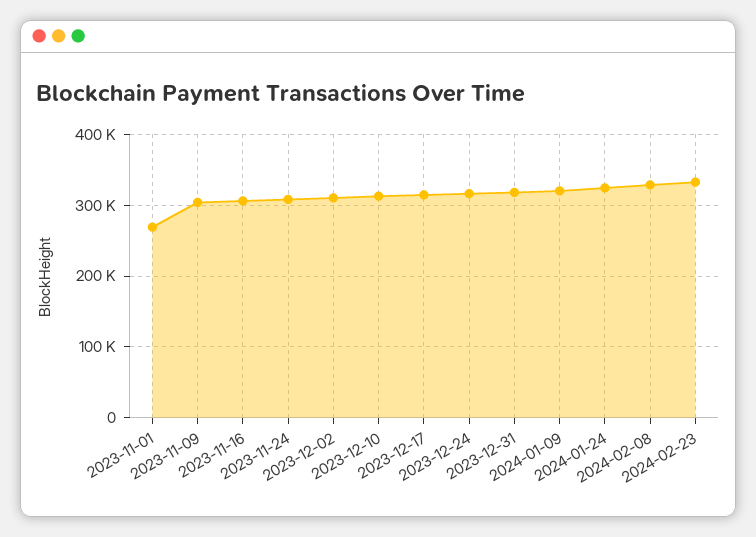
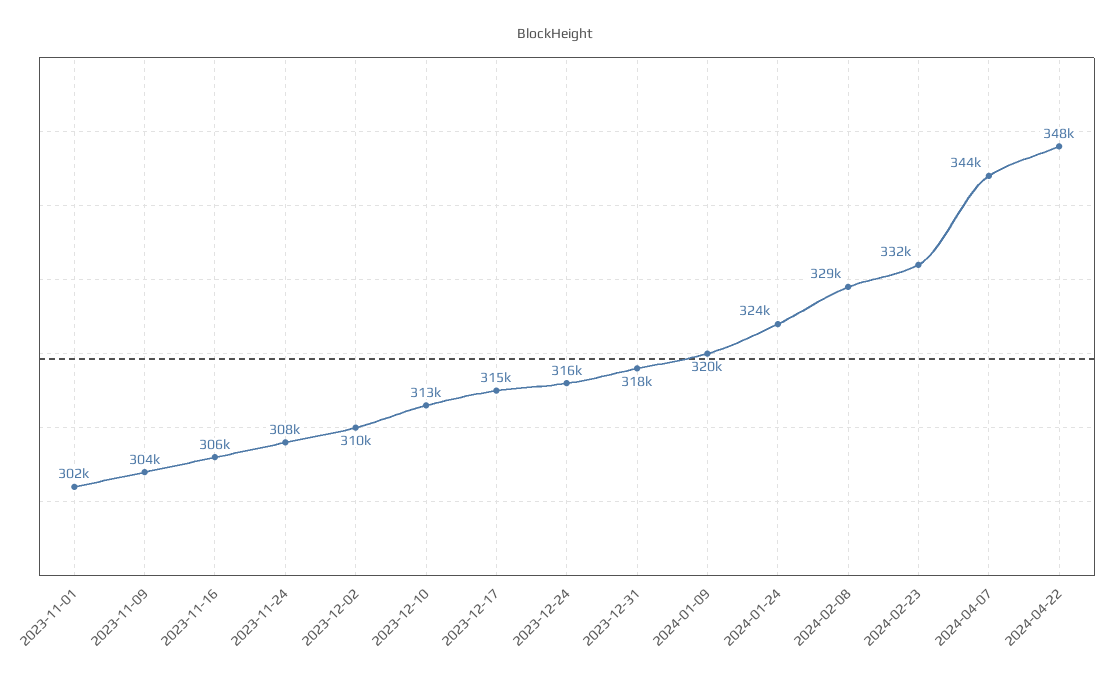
2023-11-01: 270000 -> 302000
2024-04-07: none -> 344000
2024-04-22: none -> 348000

